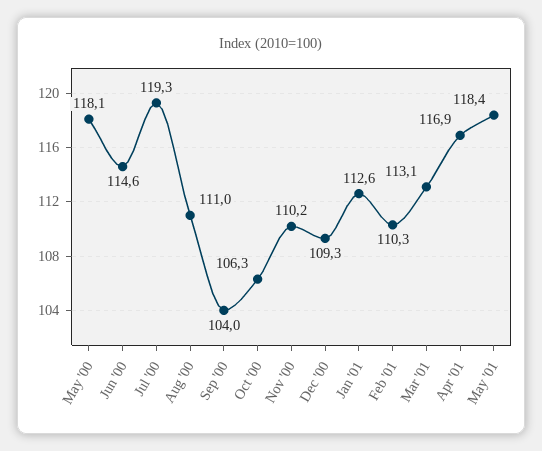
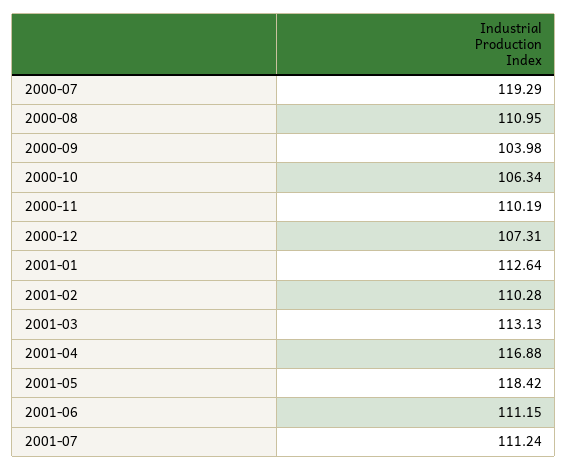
May '00: 118.1 -> none
Jun '00: 114.6 -> none
Dec '00: 109.3 -> 107.31
2001-06: none -> 111.15
2001-07: none -> 111.24

